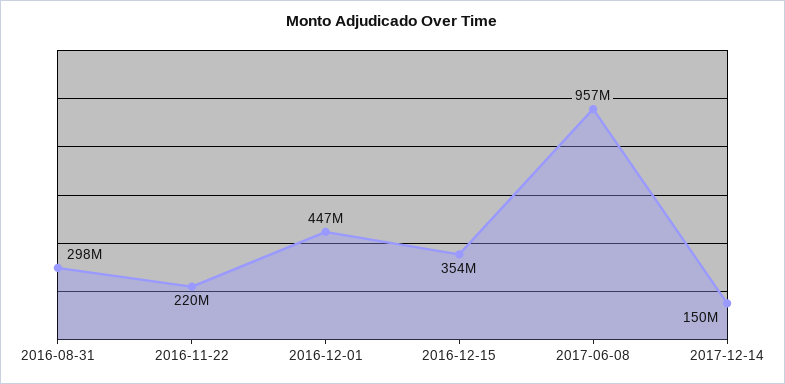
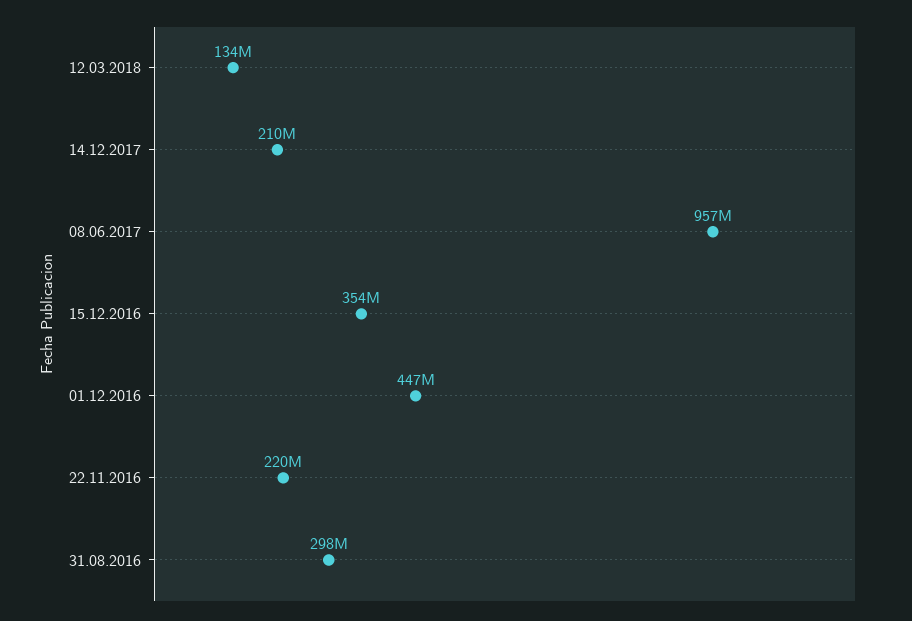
2017-12-14: 150000000 -> 210000000
12.03.2018: none -> 134000000

